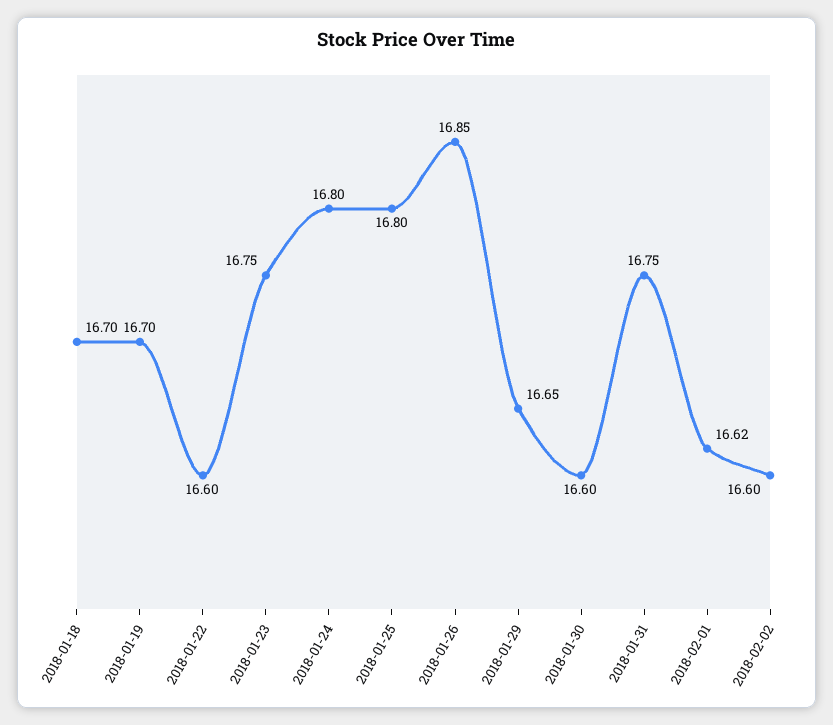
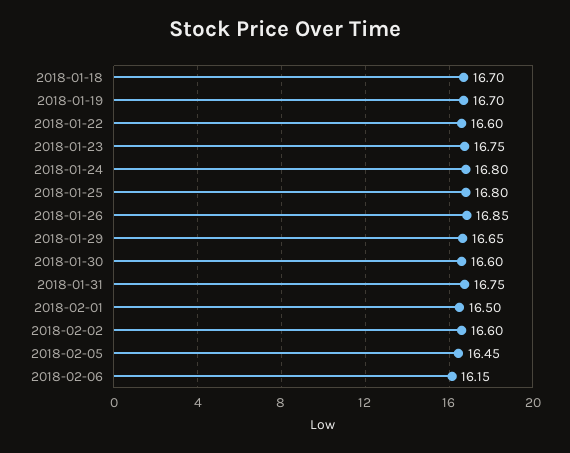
2018-02-01: 16.62 -> 16.5
2018-02-05: none -> 16.45
2018-02-06: none -> 16.15

